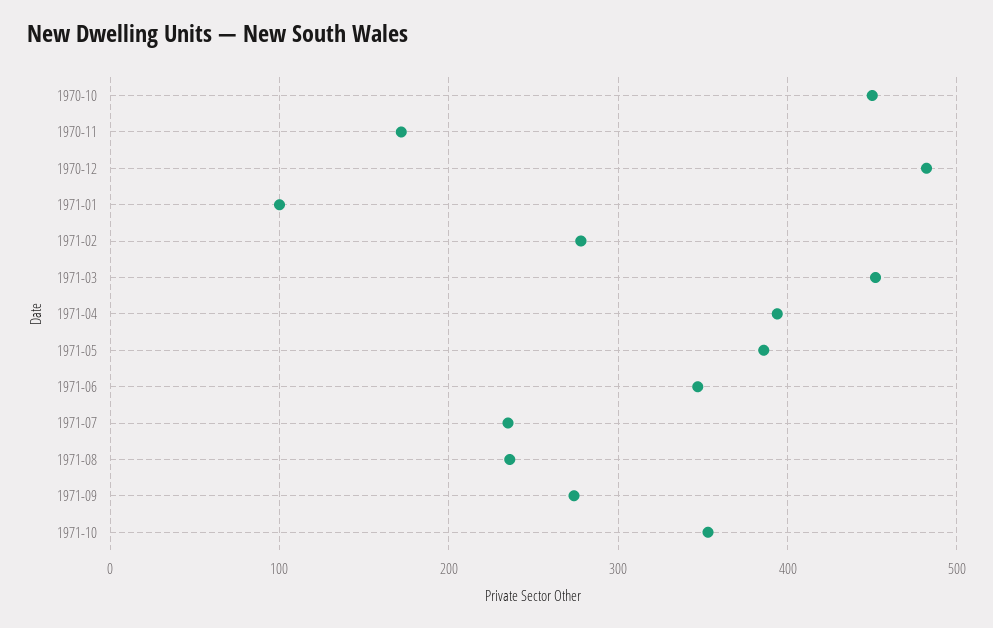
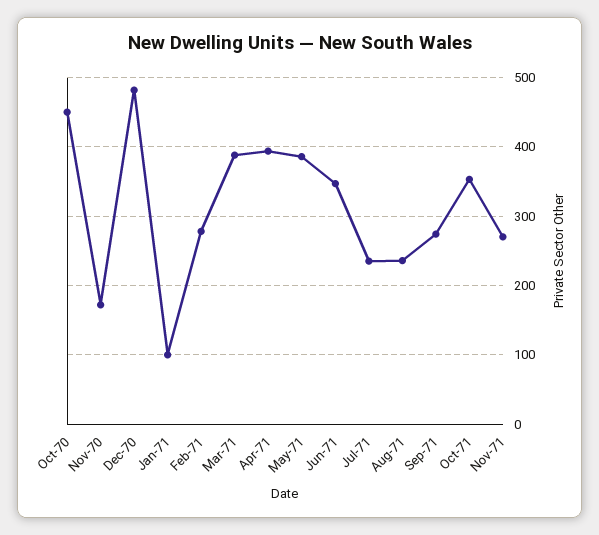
1971-03: 450 -> 390
Nov-71: none -> 270

